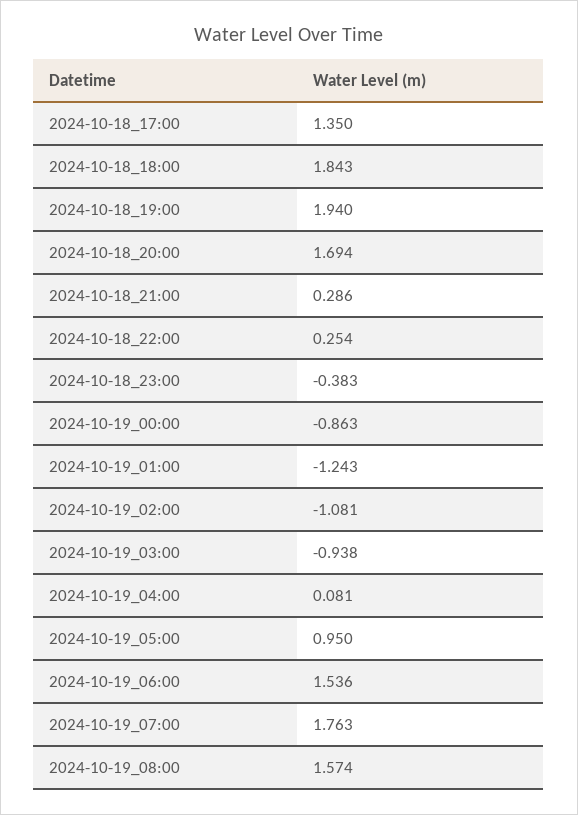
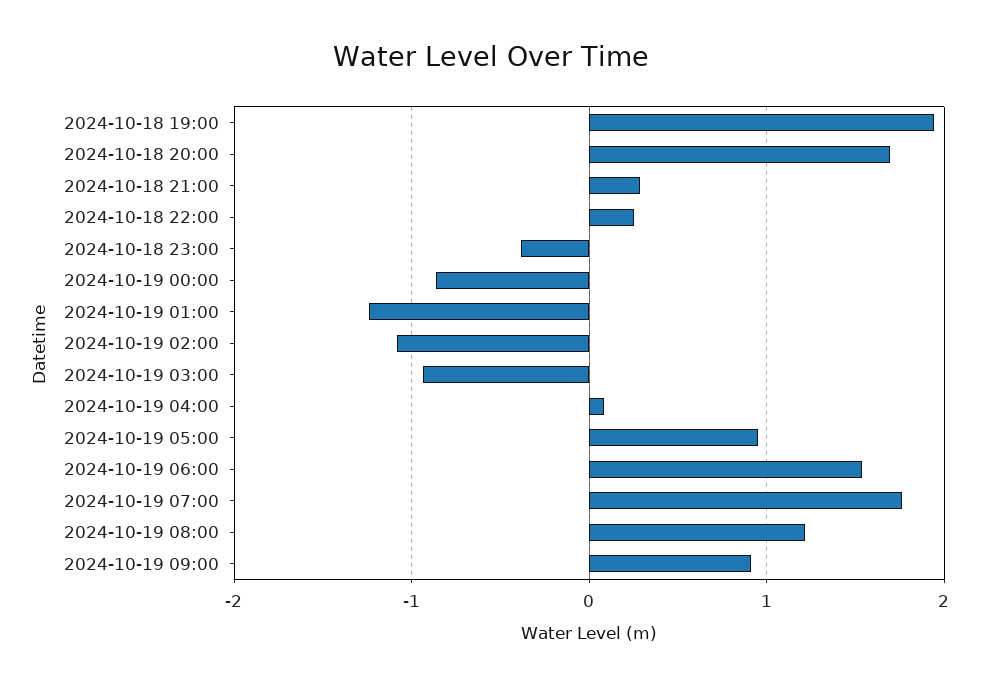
2024-10-18_17:00: 1.35 -> none
2024-10-18_18:00: 1.843 -> none
2024-10-19_08:00: 1.574 -> 1.2
2024-10-19 09:00: none -> 0.9

